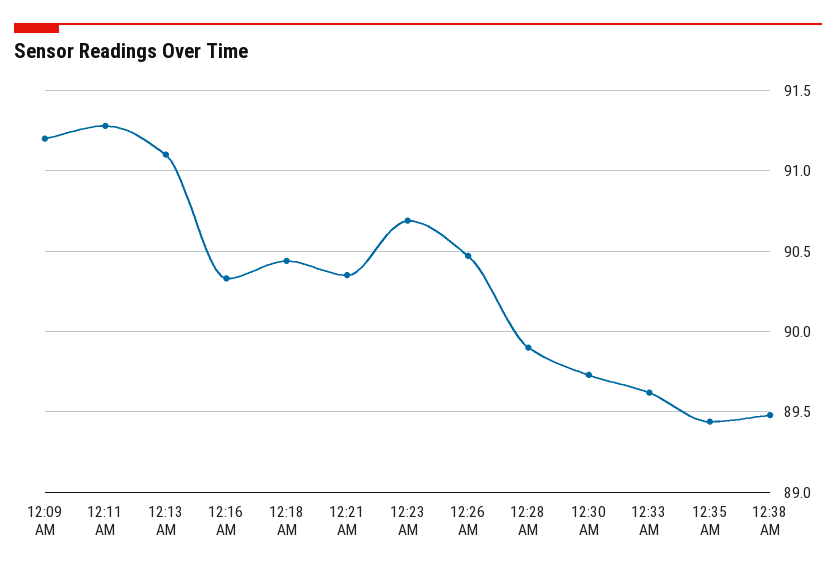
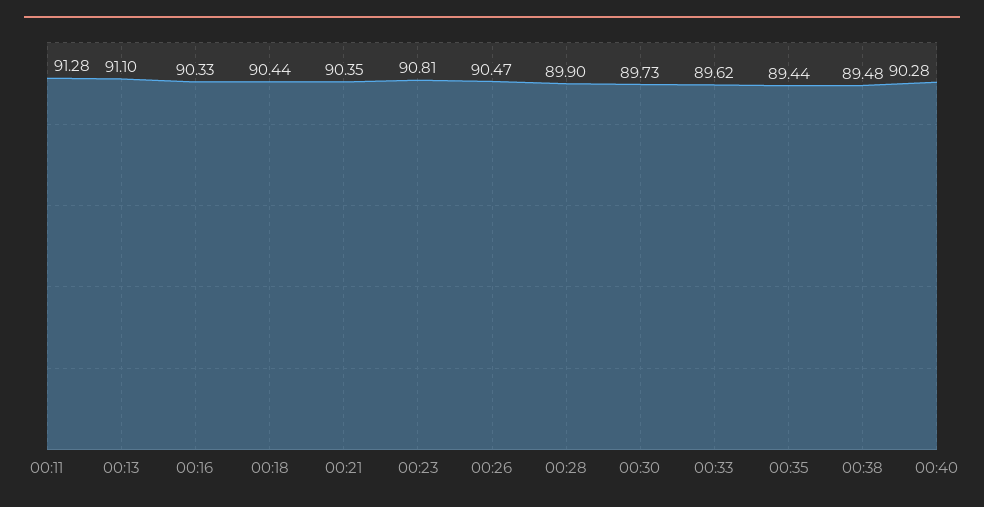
12:09 AM: 91.2 -> none
12:23 AM: 90.7 -> 90.81
00:40: none -> 90.28

